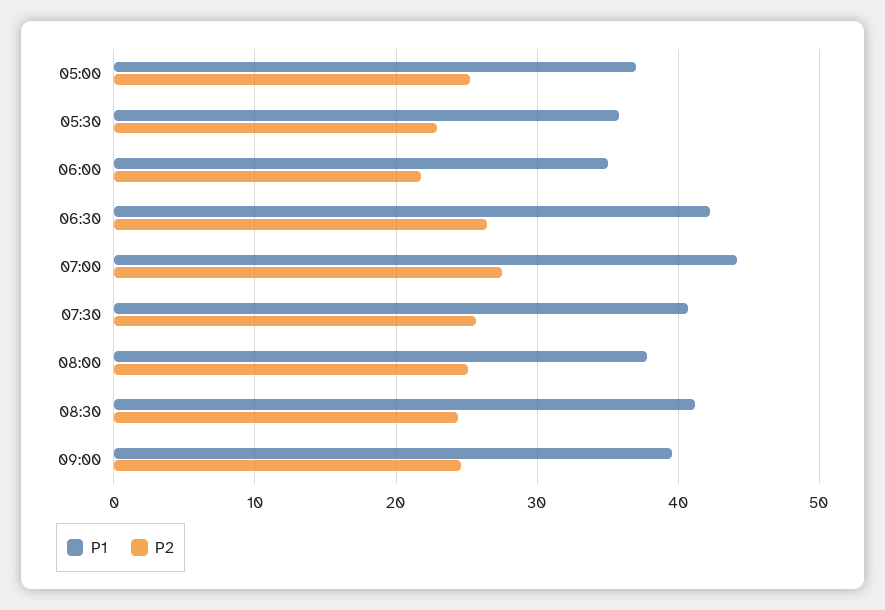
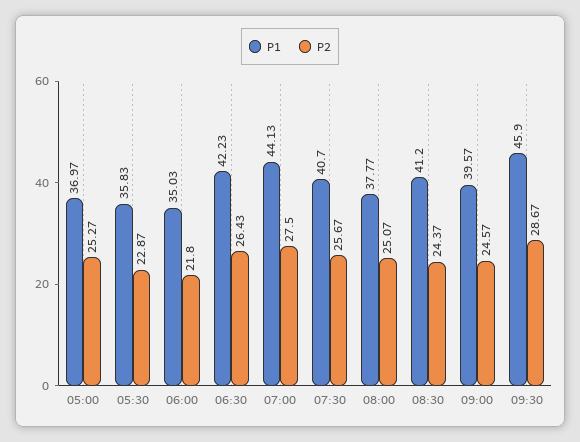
P1, 09:30: none -> 45.9
P2, 09:30: none -> 28.67

